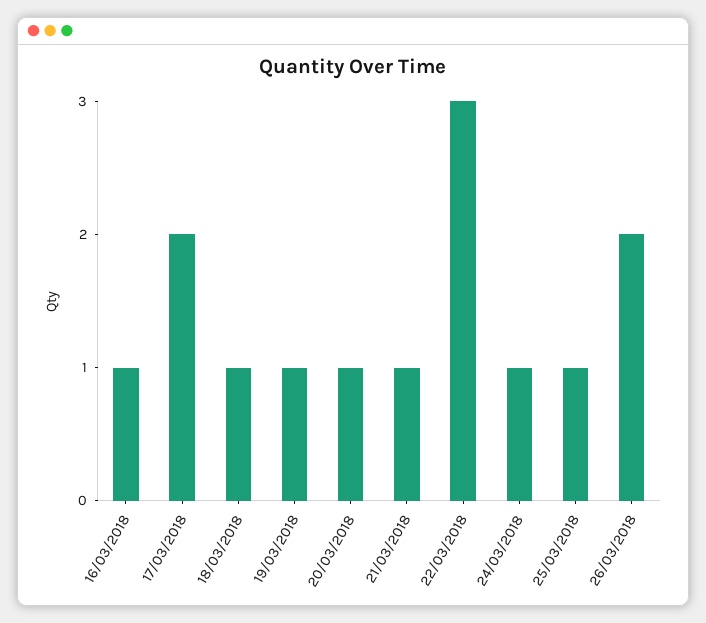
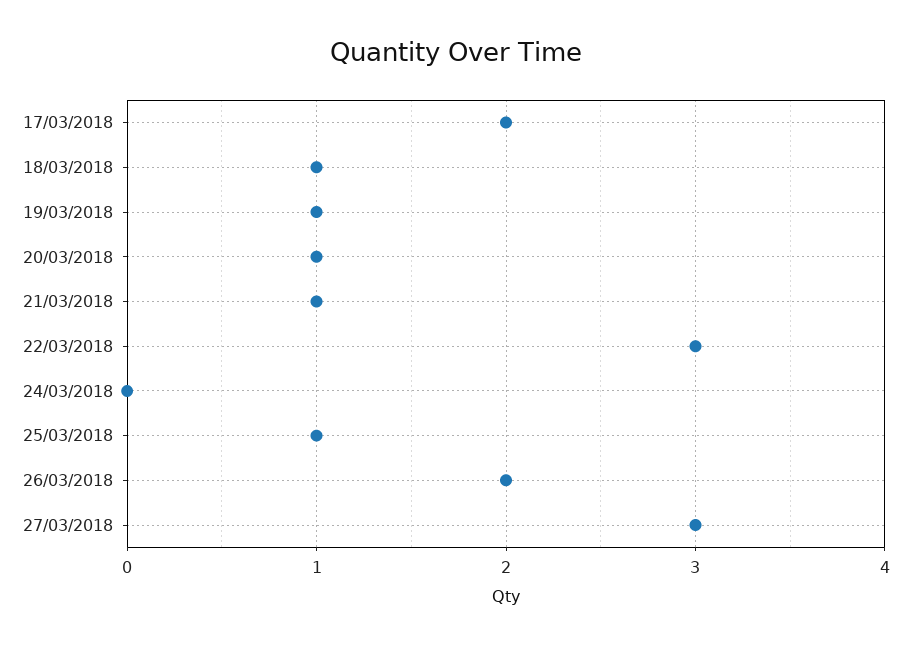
16/03/2018: 1 -> none
24/03/2018: 1 -> 0
27/03/2018: none -> 3

